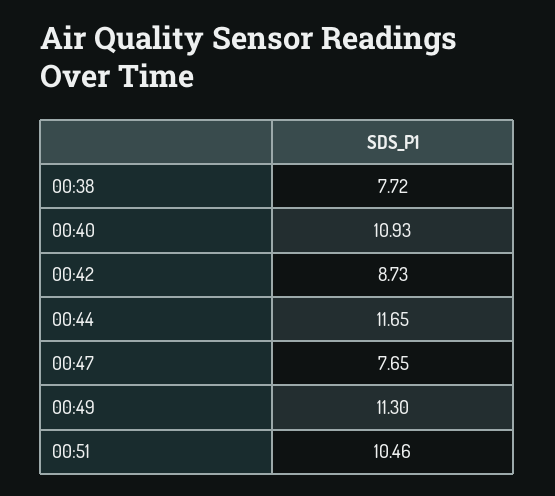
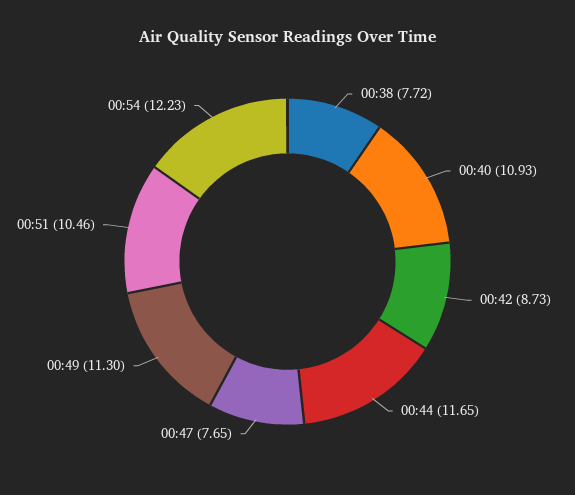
00:54: none -> 12.23

